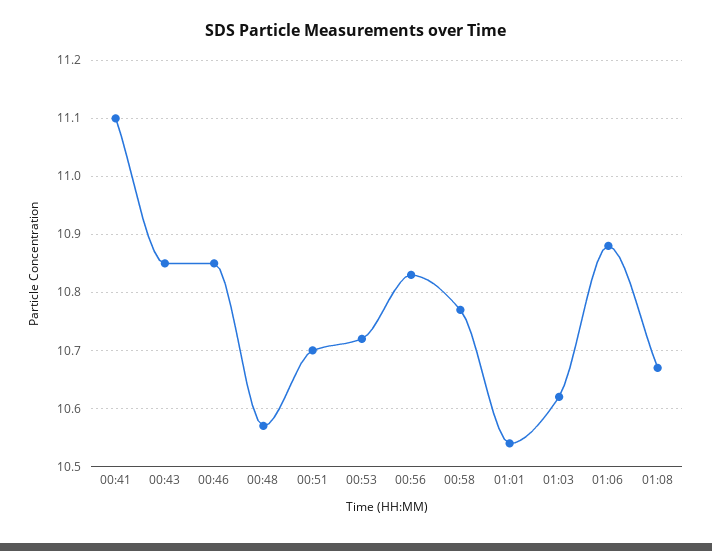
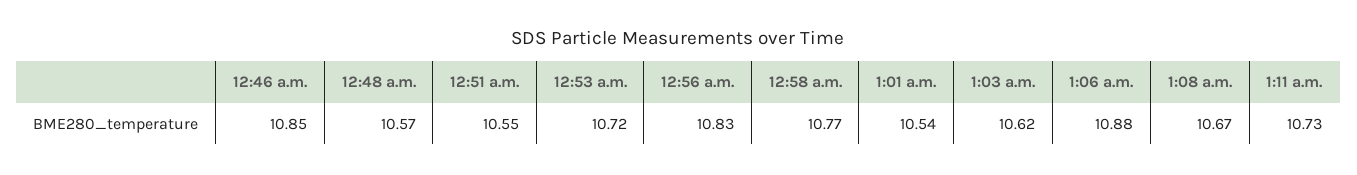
00:41: 11.1 -> none
00:43: 10.85 -> none
00:51: 10.7 -> 10.55
1:11 a.m.: none -> 10.73

